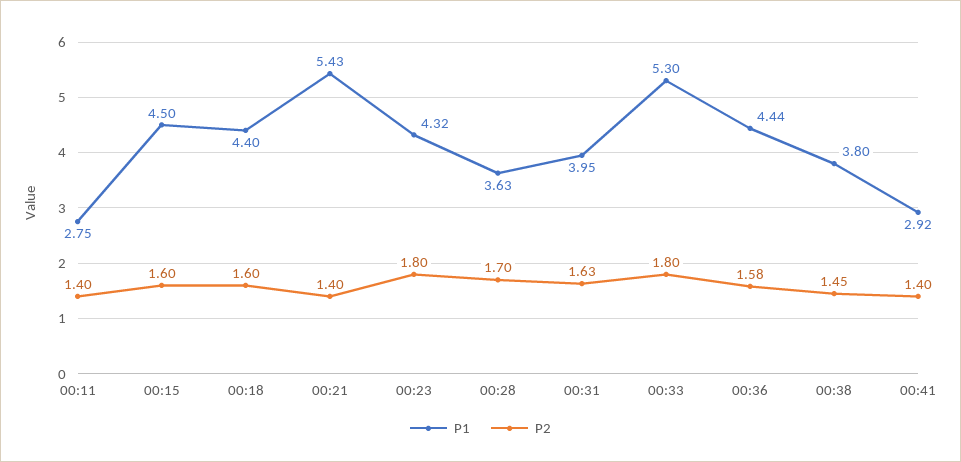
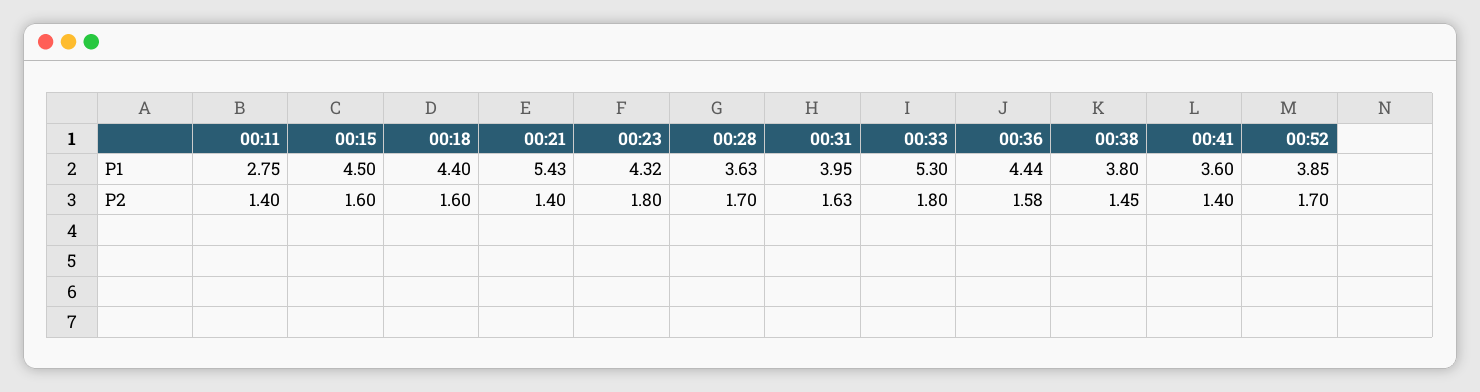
P1, 00:41: 2.92 -> 3.6
P1, 00:52: none -> 3.85
P2, 00:52: none -> 1.7

